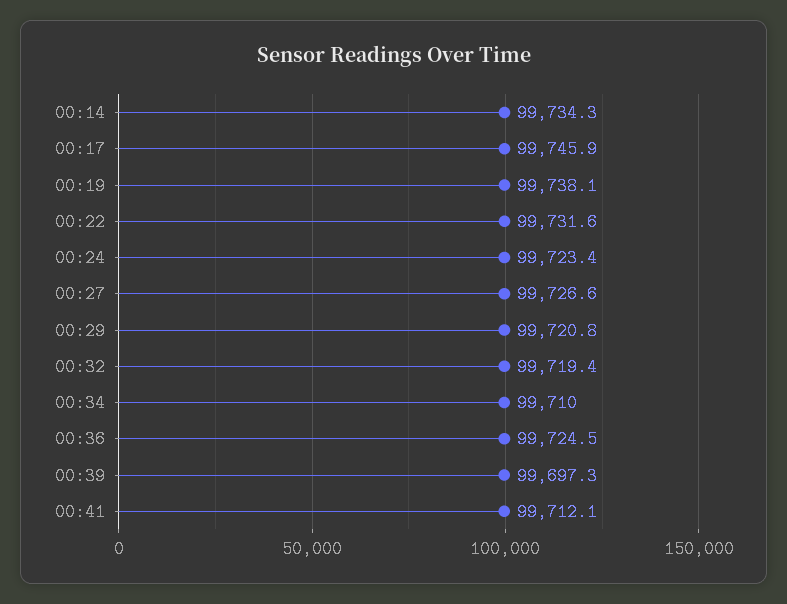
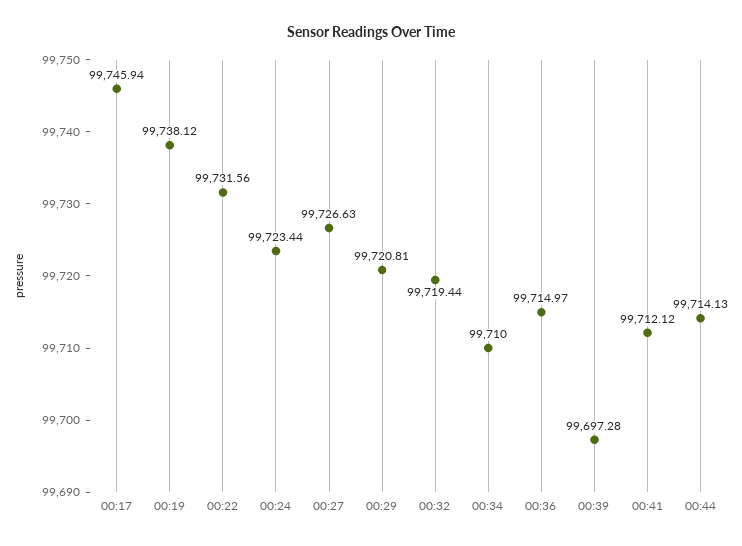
00:14: 99734.3 -> none
00:36: 99724.5 -> 99714.97
00:44: none -> 99714.13

